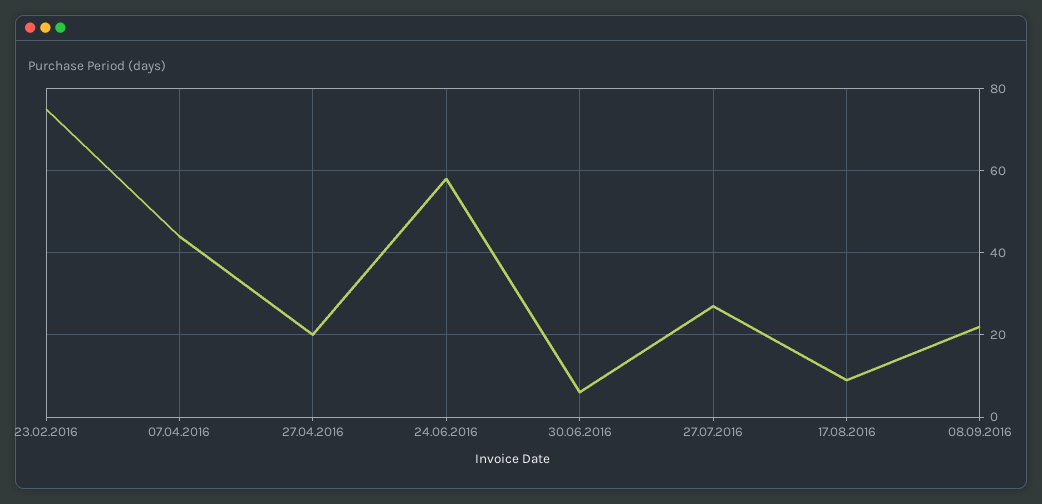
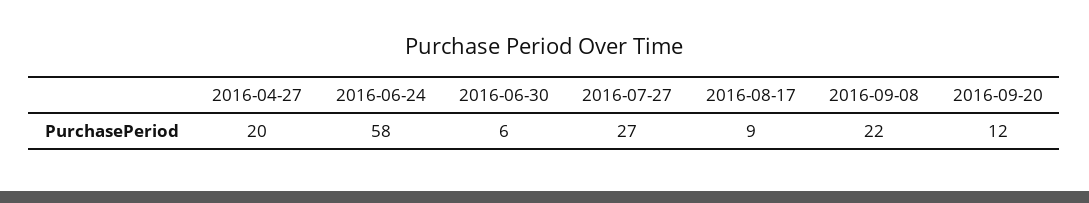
23.02.2016: 75 -> none
07.04.2016: 45 -> none
2016-09-20: none -> 12

